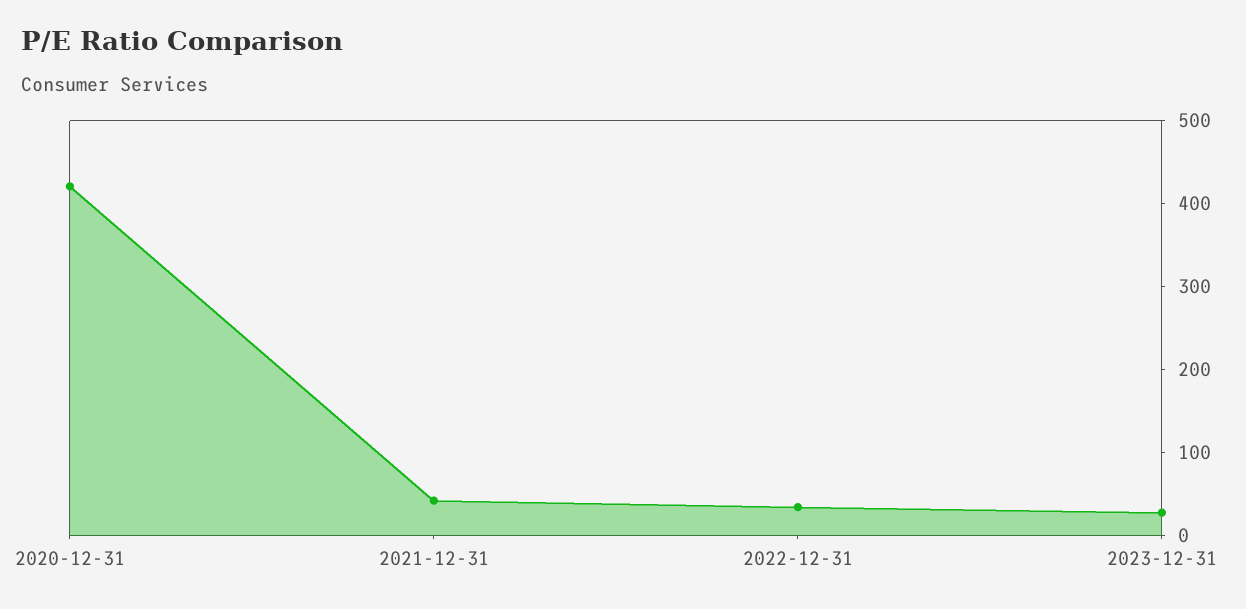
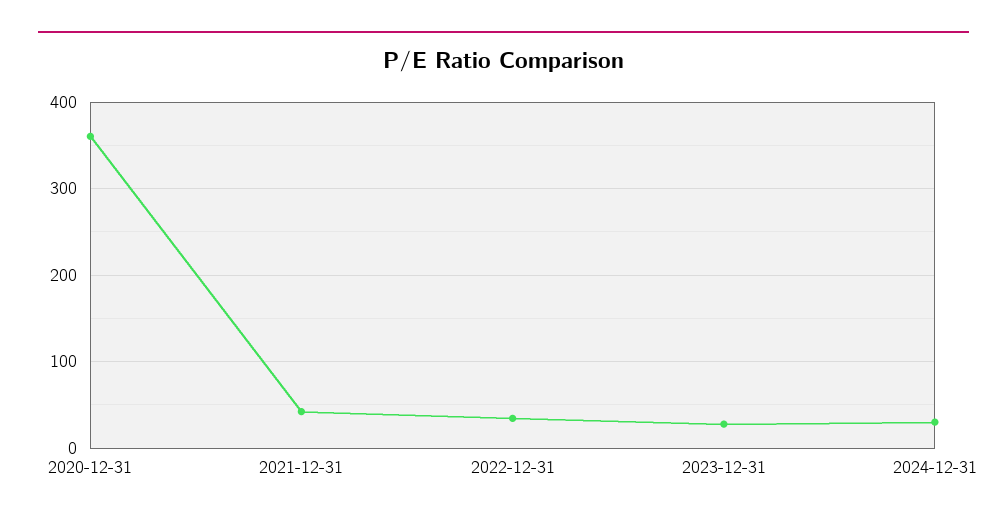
2020-12-31: 420 -> 360
2024-12-31: none -> 30

